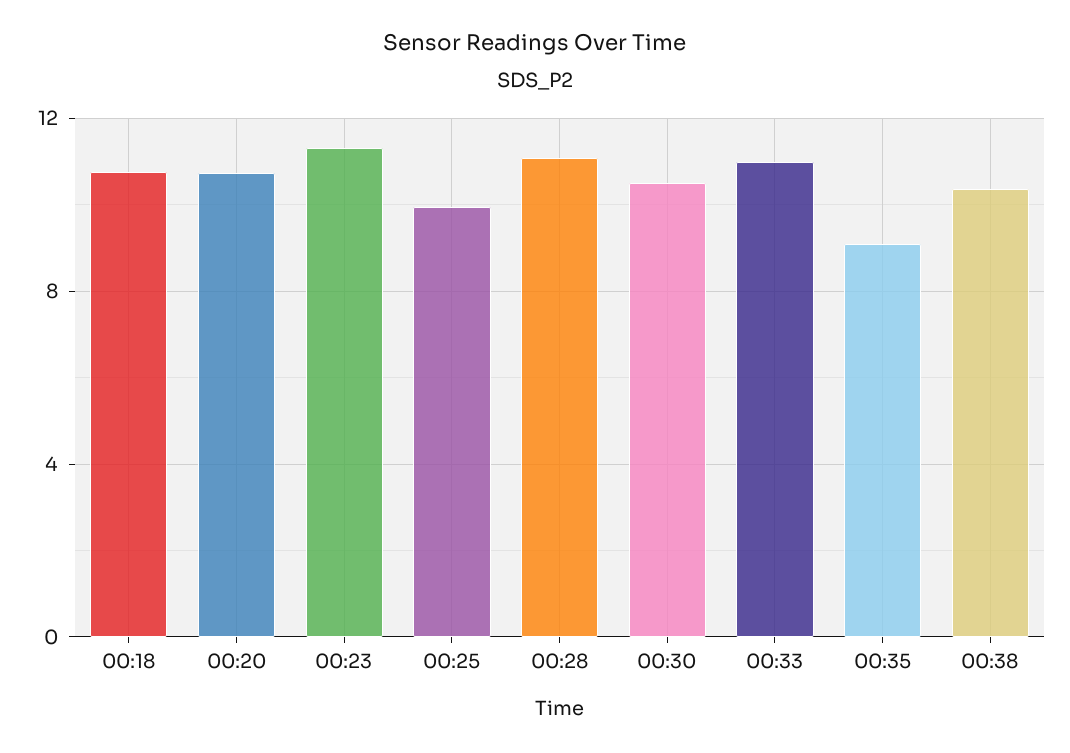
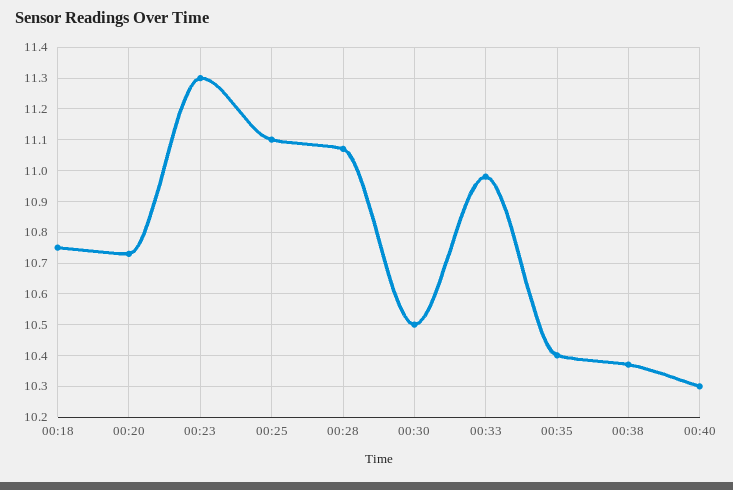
00:25: 10 -> 11.1
00:35: 9 -> 10.4
00:40: none -> 10.3

